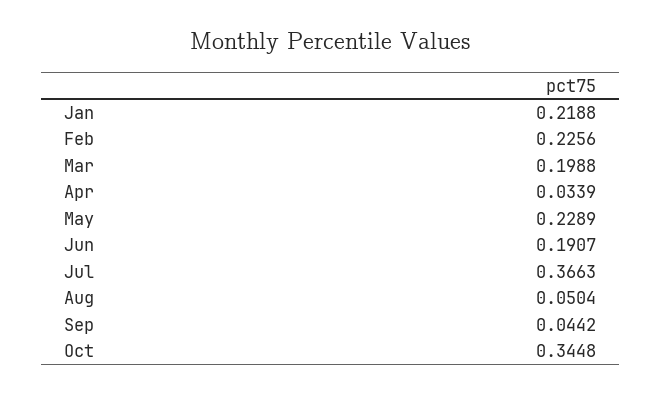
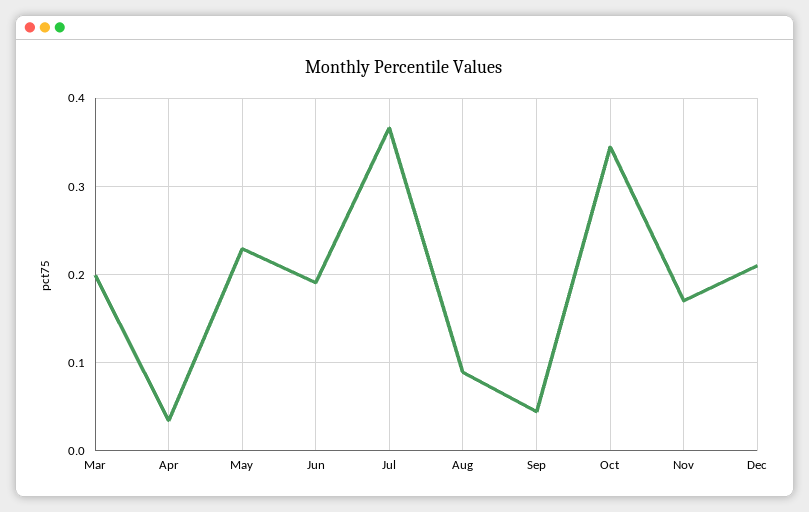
Jan: 0.2188 -> none
Feb: 0.2256 -> none
Aug: 0.0504 -> 0.09
Nov: none -> 0.17
Dec: none -> 0.21

